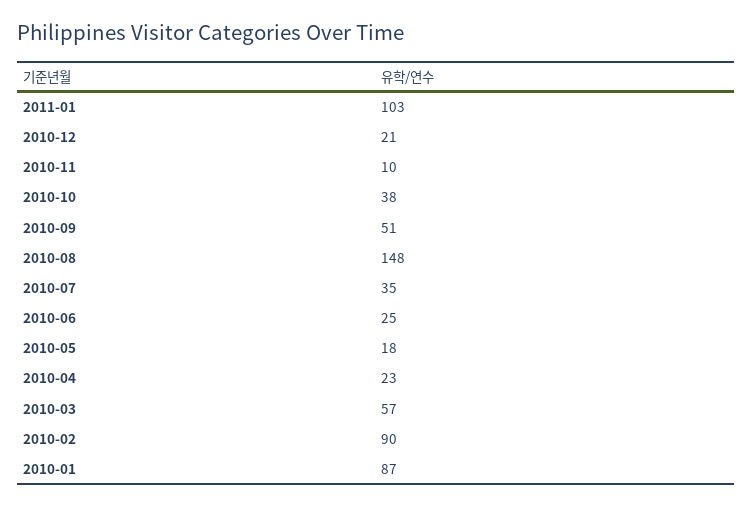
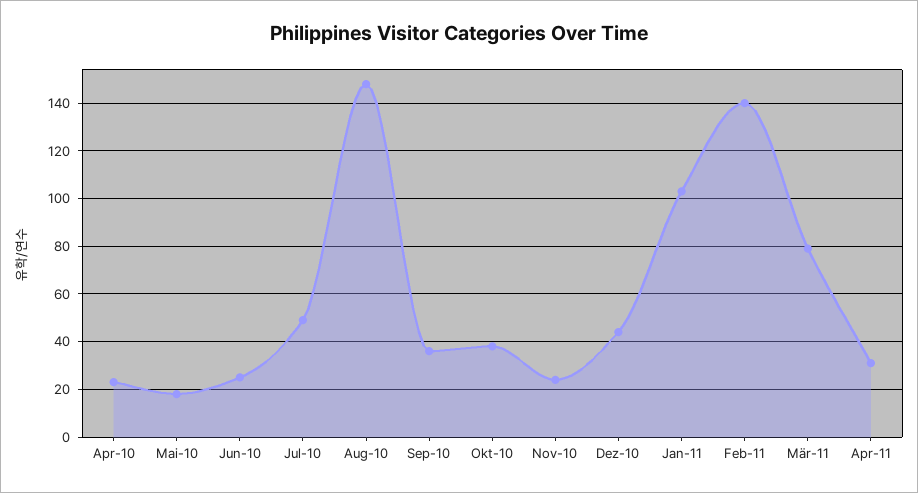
2010-12: 21 -> 45
2010-11: 10 -> 25
2010-09: 51 -> 35
2010-07: 35 -> 50
2010-03: 57 -> none
2010-02: 90 -> none
2010-01: 87 -> none
Feb-11: none -> 140
Mär-11: none -> 80
Apr-11: none -> 30

